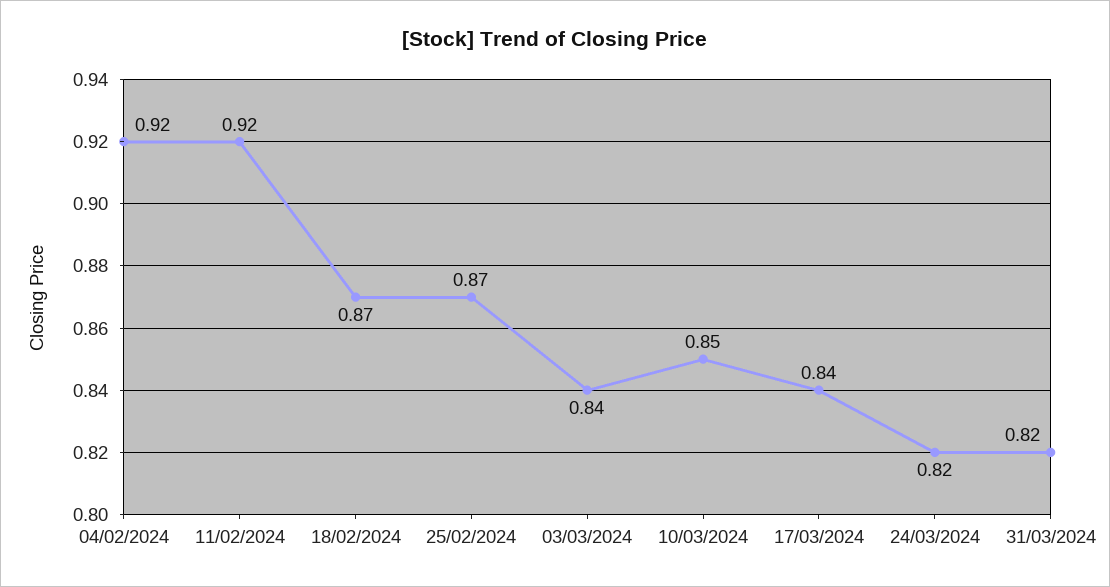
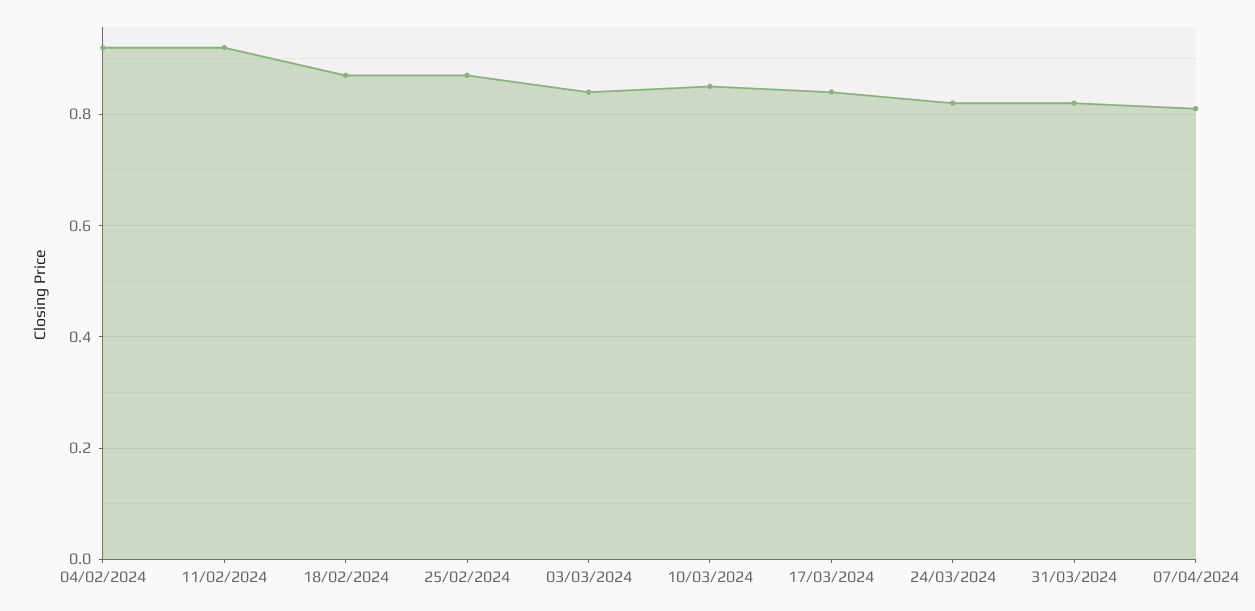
07/04/2024: none -> 0.8

